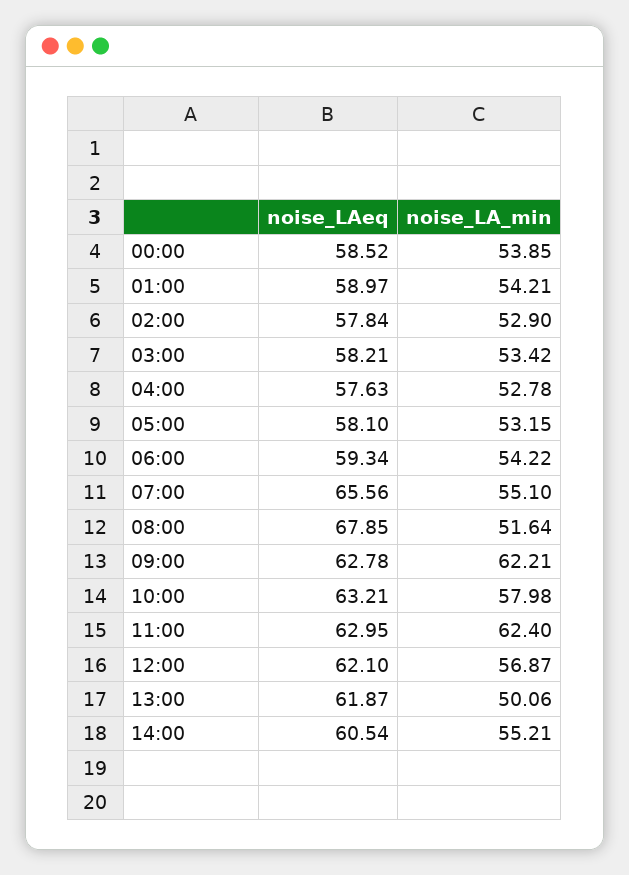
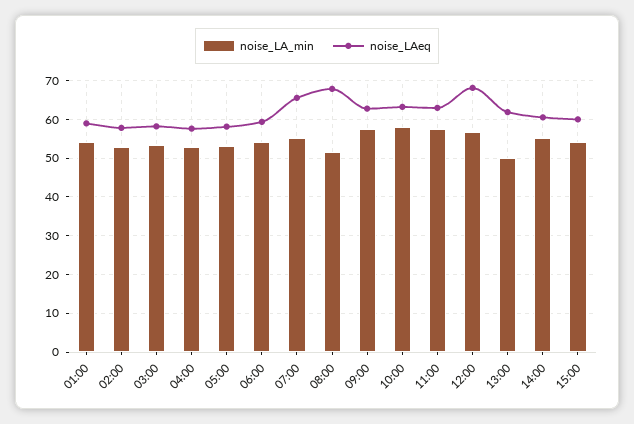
noise_LAeq, 00:00: 58.52 -> none
noise_LA_min, 00:00: 53.85 -> none
noise_LA_min, 09:00: 62.21 -> 58
noise_LA_min, 11:00: 62.4 -> 58
noise_LAeq, 12:00: 62.1 -> 68
noise_LA_min, 15:00: none -> 54
noise_LAeq, 15:00: none -> 60

